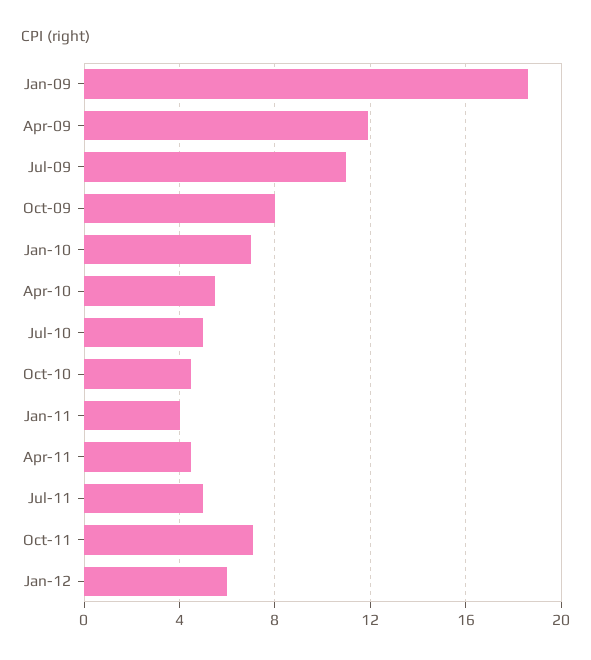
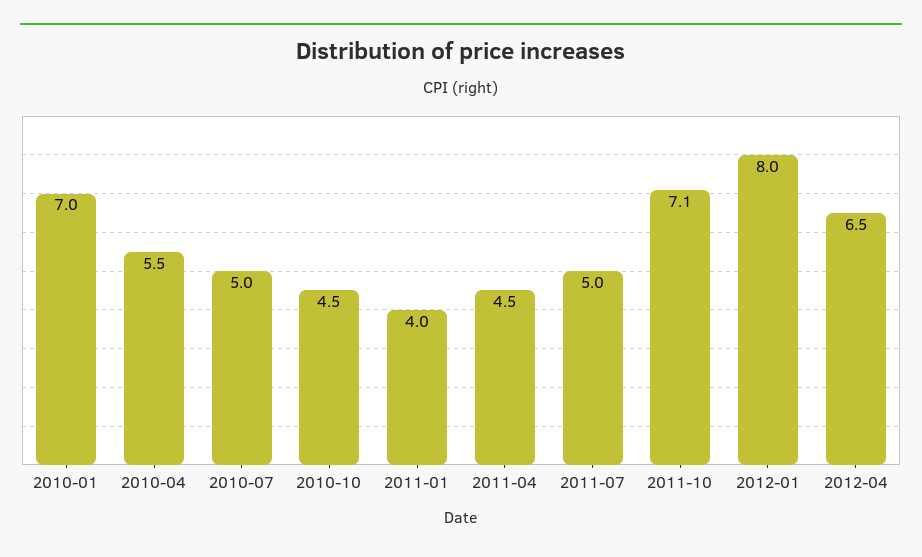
Jan-09: 18.5 -> none
Apr-09: 12 -> none
Jul-09: 11 -> none
Oct-09: 8 -> none
Jan-12: 6 -> 8
2012-04: none -> 6.5

